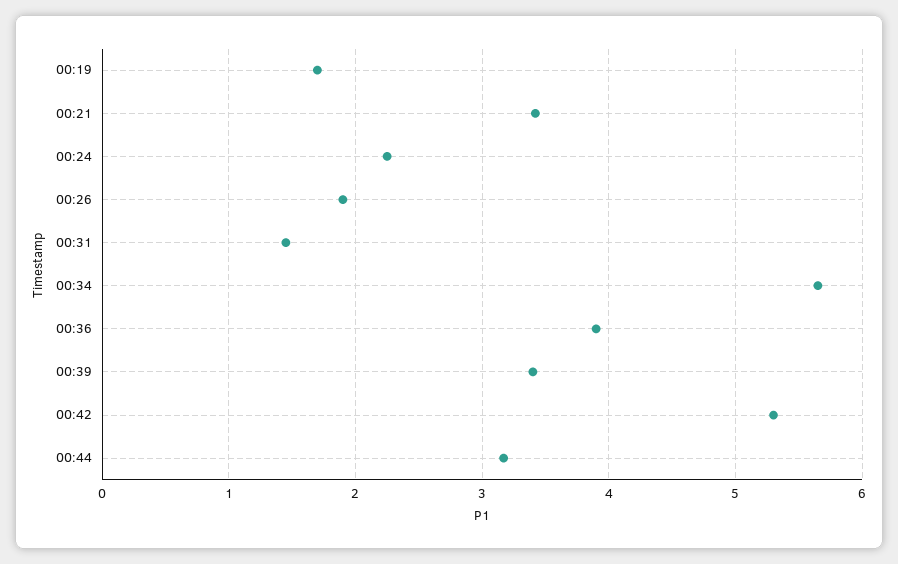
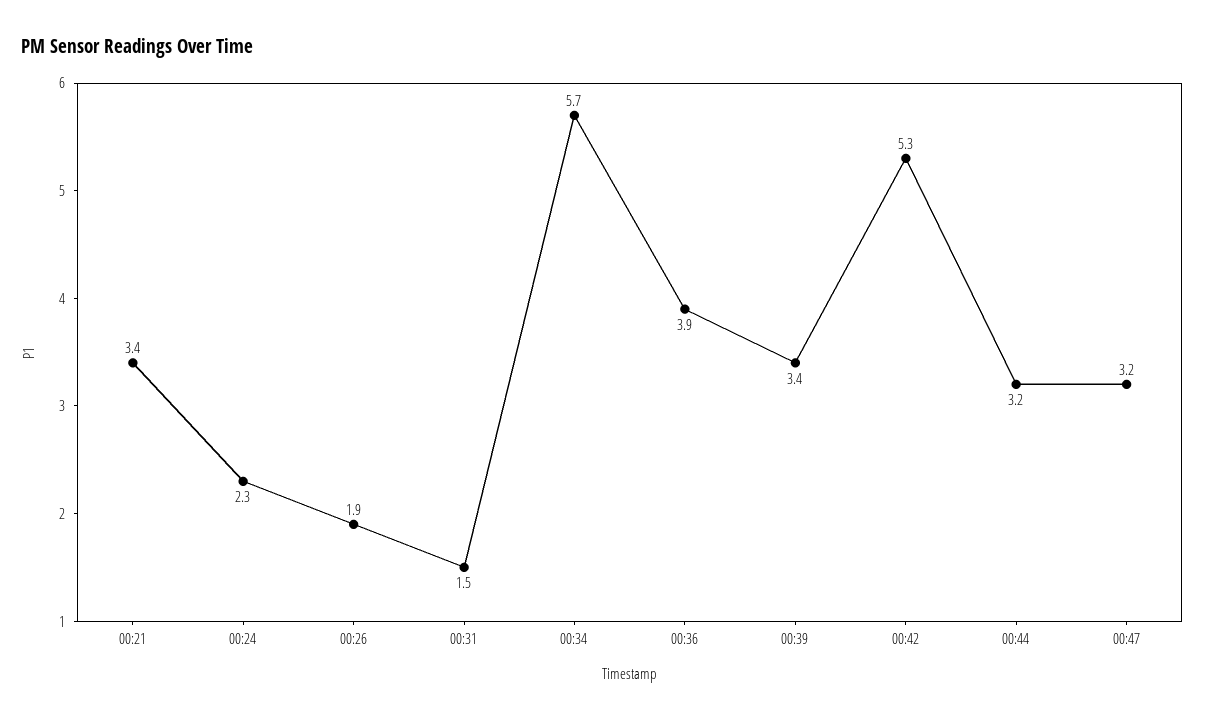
00:19: 1.7 -> none
00:47: none -> 3.2

